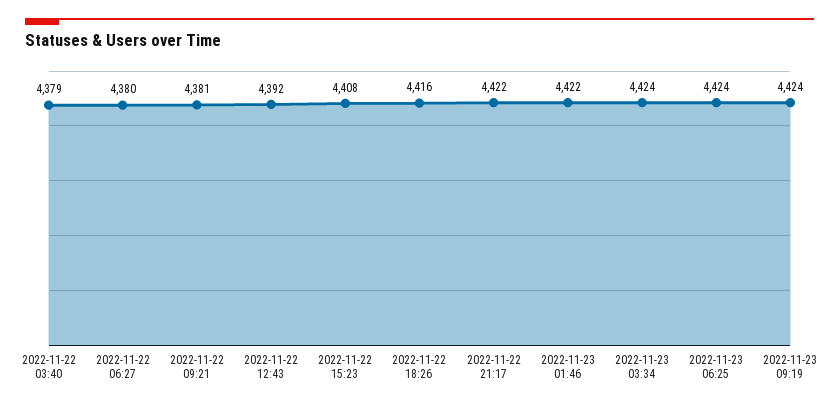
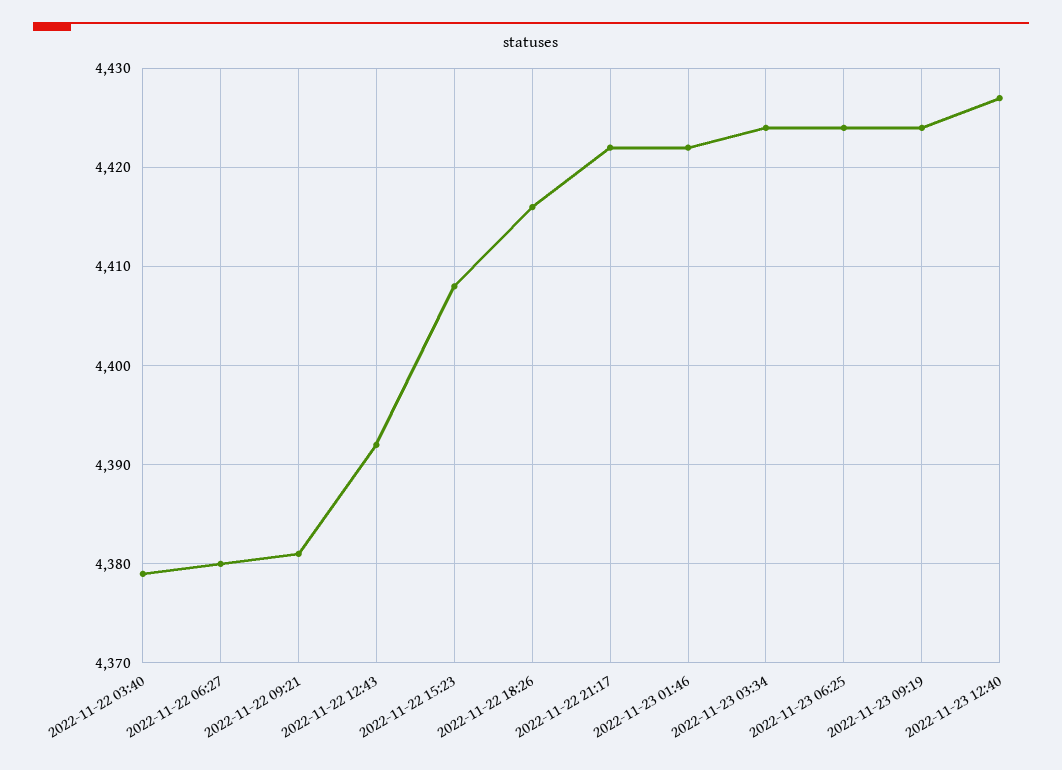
2022-11-23 12:40: none -> 4427

